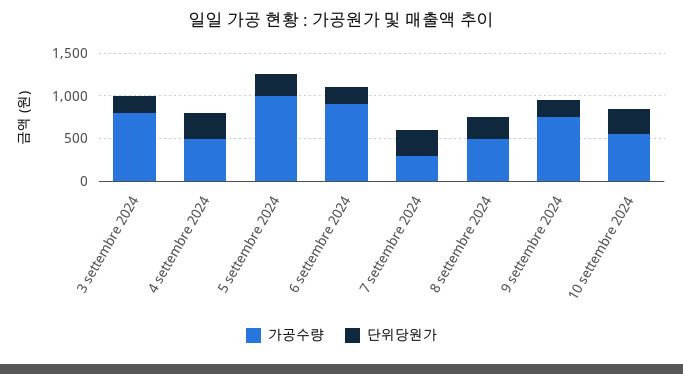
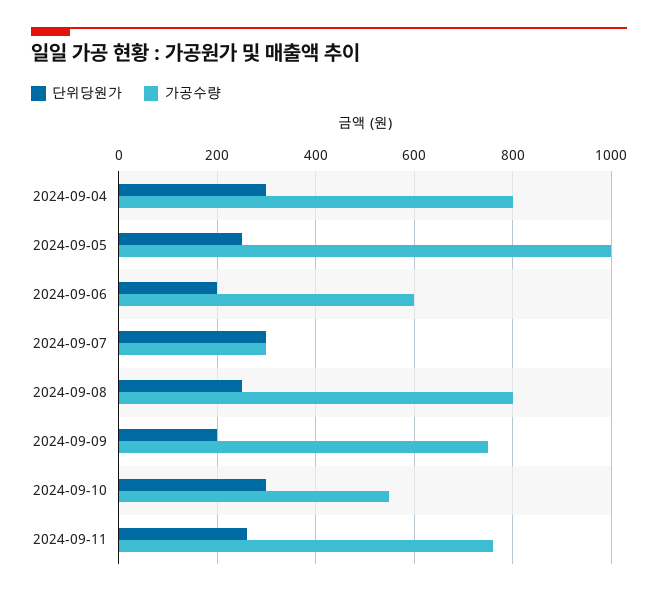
가공수량, 3 settembre 2024: 800 -> none
단위당원가, 3 settembre 2024: 200 -> none
가공수량, 4 settembre 2024: 500 -> 800
가공수량, 6 settembre 2024: 900 -> 600
가공수량, 8 settembre 2024: 500 -> 800
단위당원가, 2024-09-11: none -> 260
가공수량, 2024-09-11: none -> 760

